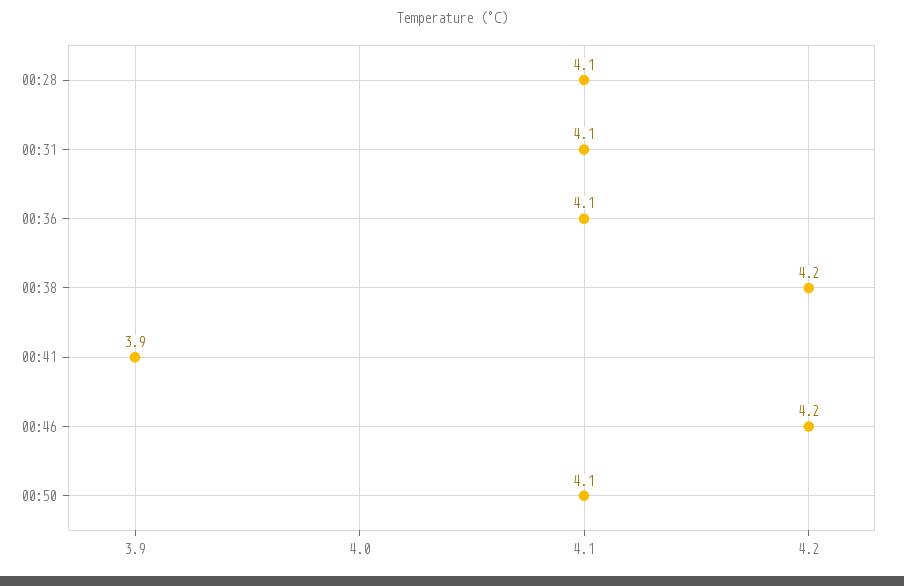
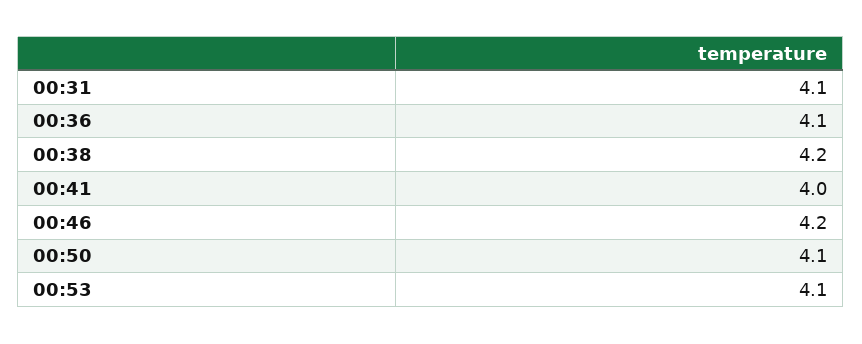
00:28: 4.1 -> none
00:41: 3.9 -> 4
00:53: none -> 4.1

